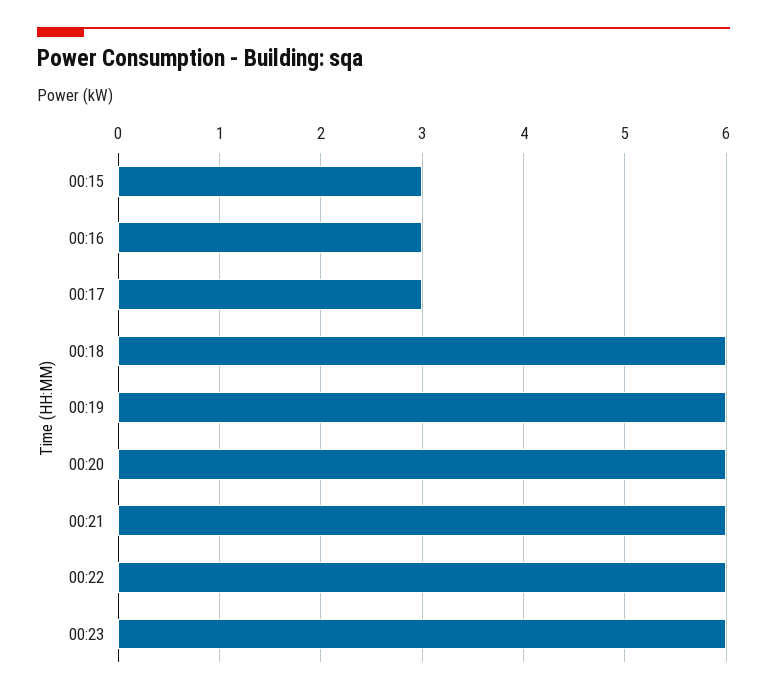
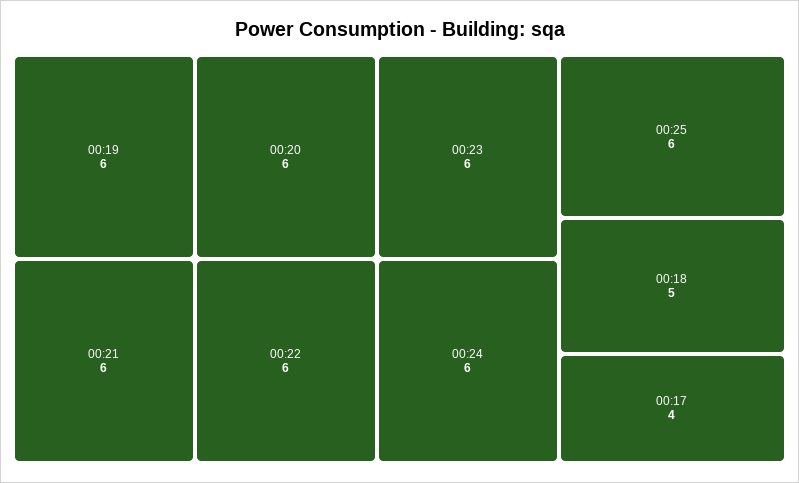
00:15: 3 -> none
00:16: 3 -> none
00:17: 3 -> 4
00:18: 6 -> 5
00:24: none -> 6
00:25: none -> 6

